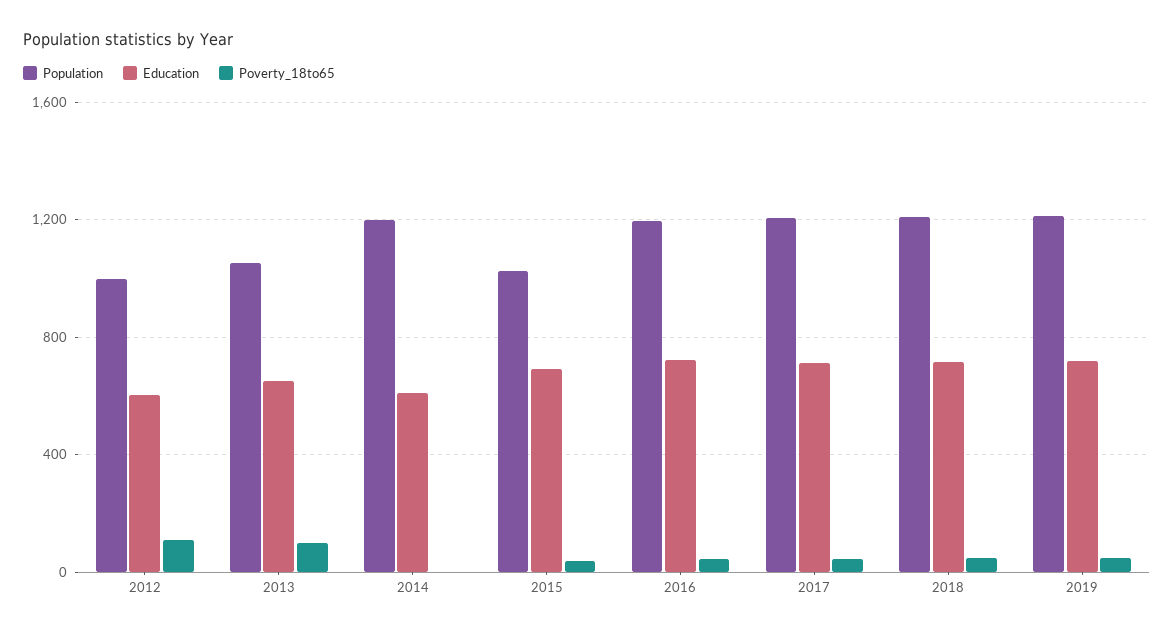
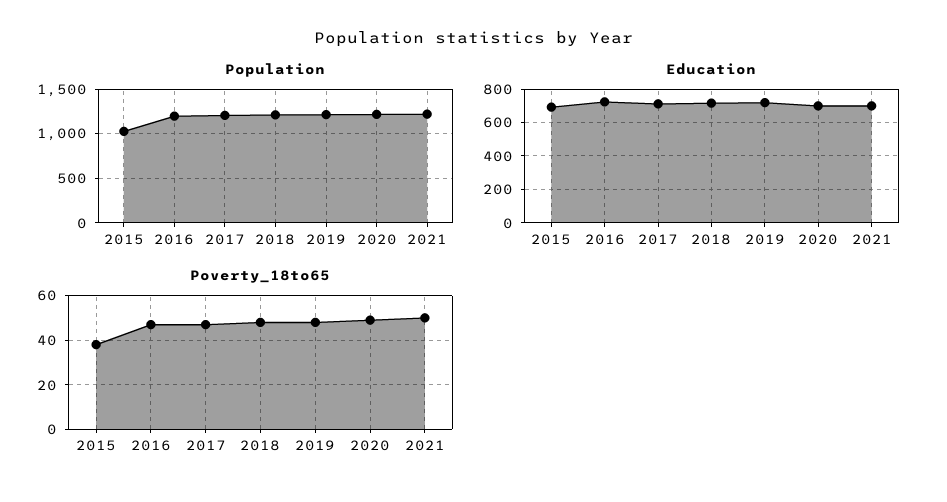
Population, 2012: 1000 -> none
Education, 2012: 600 -> none
Poverty_18to65, 2012: 100 -> none
Population, 2013: 1050 -> none
Education, 2013: 650 -> none
Poverty_18to65, 2013: 100 -> none
Population, 2014: 1200 -> none
Education, 2014: 600 -> none
Poverty_18to65, 2014: 0 -> none
Population, 2020: none -> 1200
Population, 2021: none -> 1200
Education, 2020: none -> 700
Education, 2021: none -> 700
Poverty_18to65, 2020: none -> 50
Poverty_18to65, 2021: none -> 50

